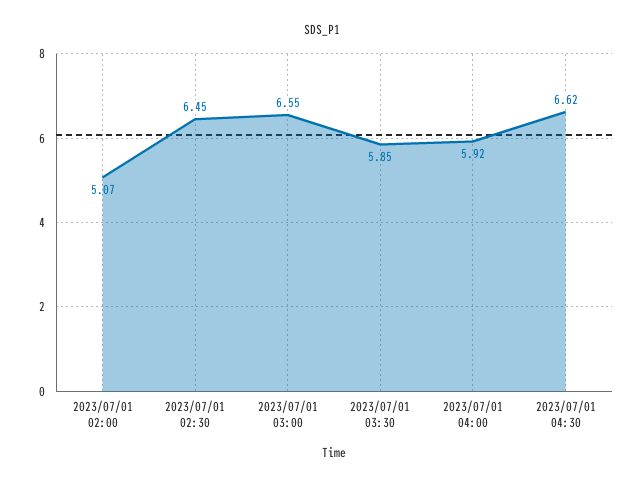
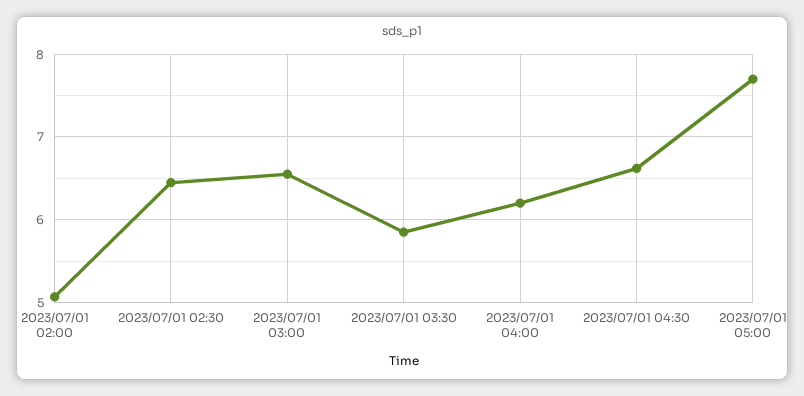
2023/07/01 04:00: 5.92 -> 6.2
2023/07/01 05:00: none -> 7.7

